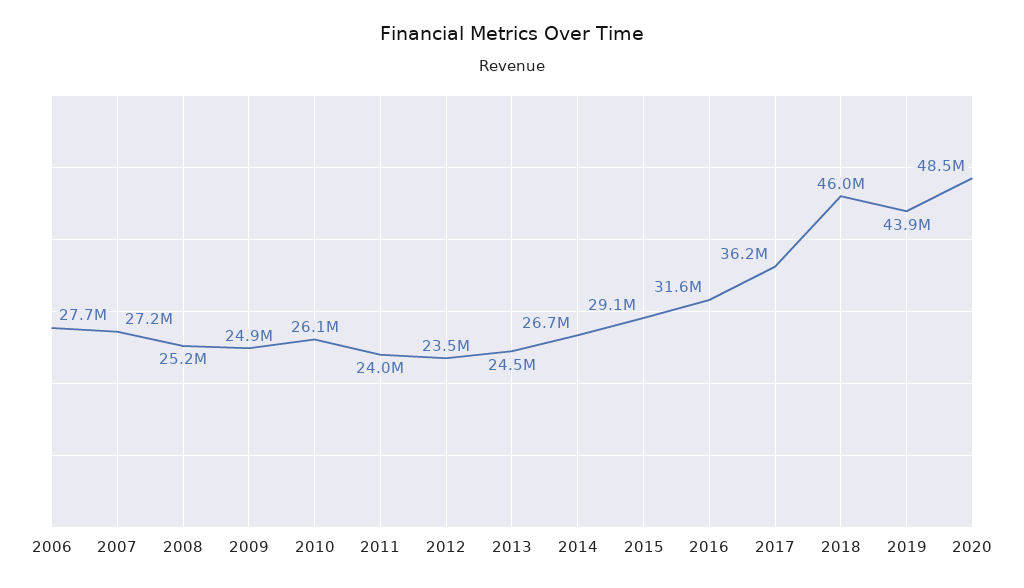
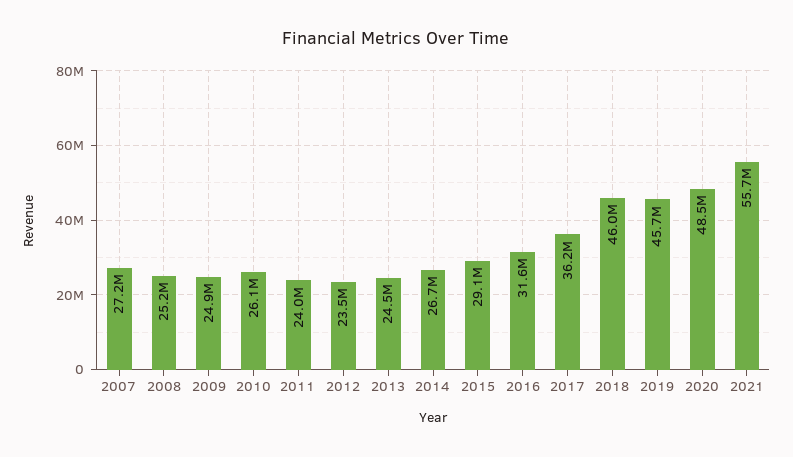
2006: 27700000 -> none
2019: 43900000 -> 45700000
2021: none -> 55700000

